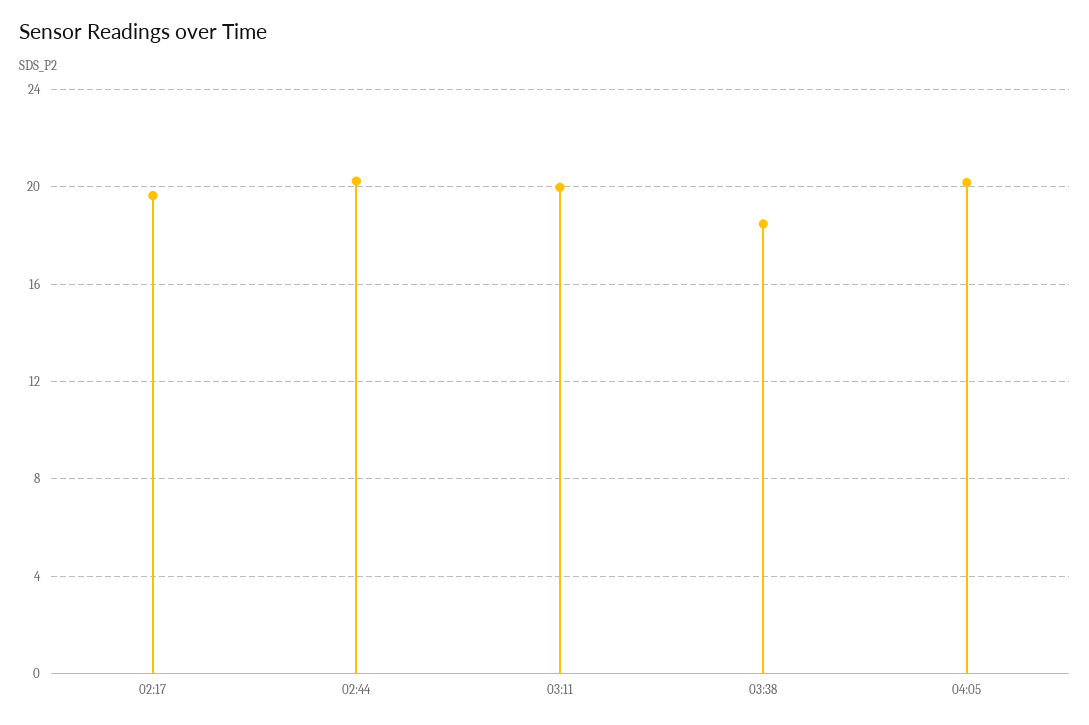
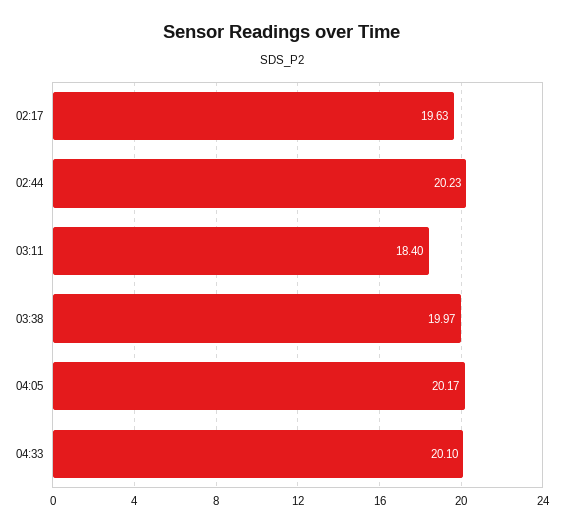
03:11: 20 -> 18.4
03:38: 18.5 -> 19.97
04:33: none -> 20.1

